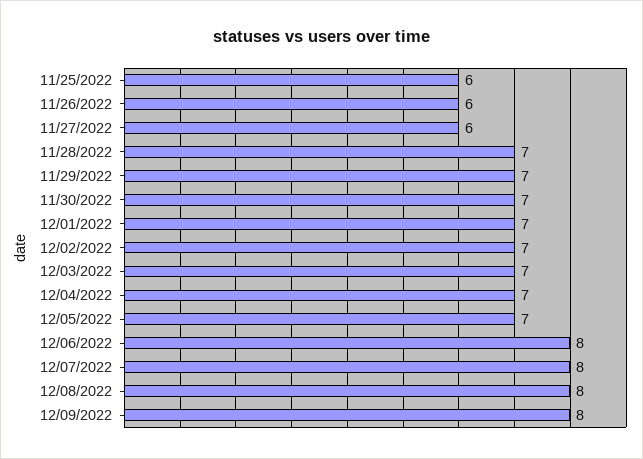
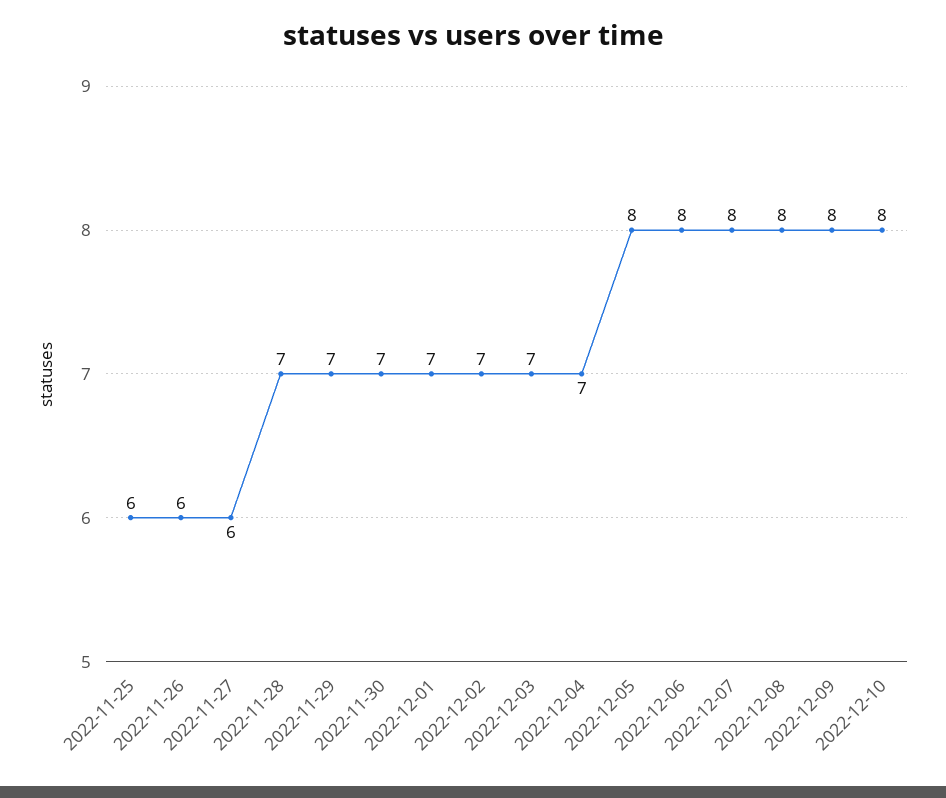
12/05/2022: 7 -> 8
2022-12-10: none -> 8

